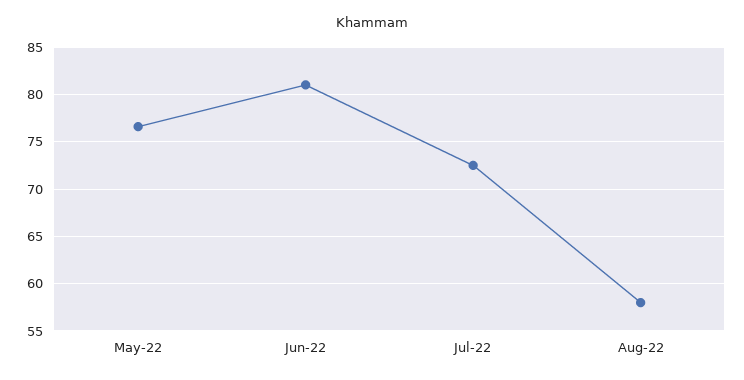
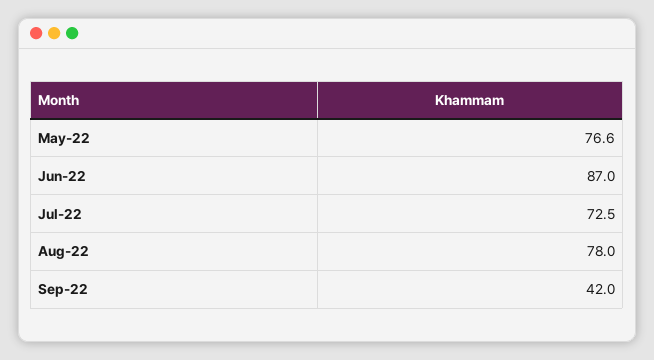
Jun-22: 81 -> 87
Aug-22: 58 -> 78
Sep-22: none -> 42

